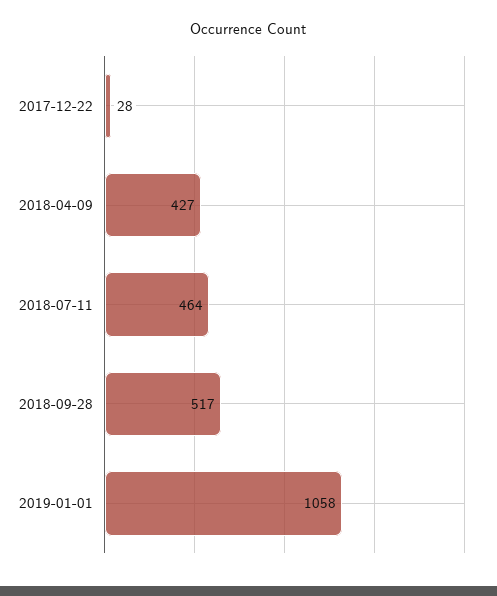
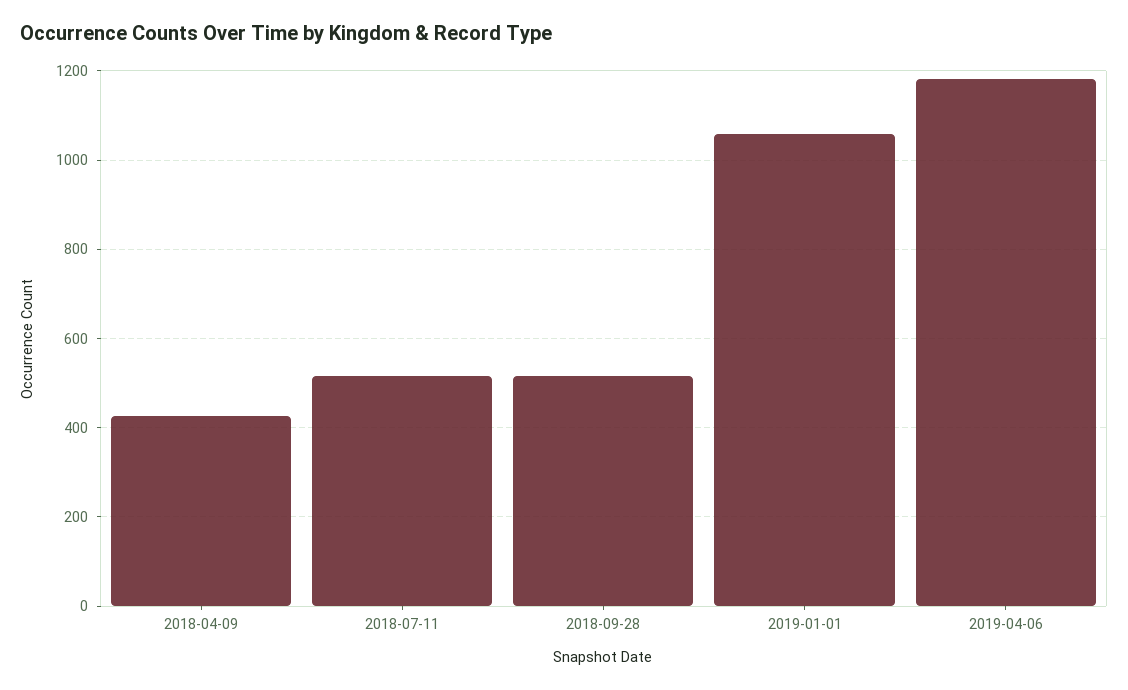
2017-12-22: 28 -> none
2018-07-11: 464 -> 520
2019-04-06: none -> 1180

